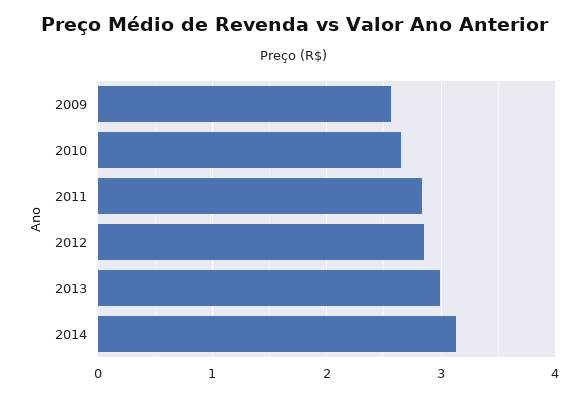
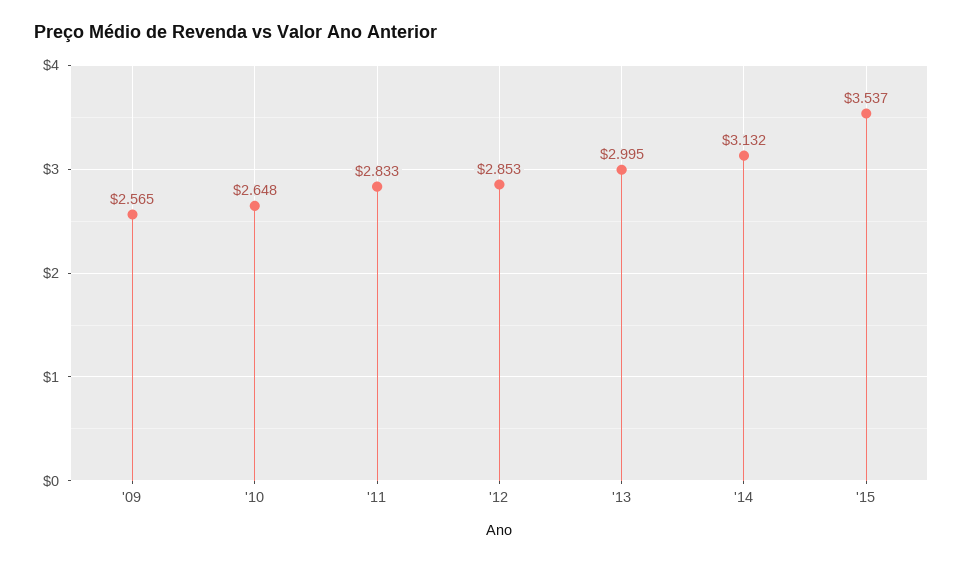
'15: none -> 3.537

